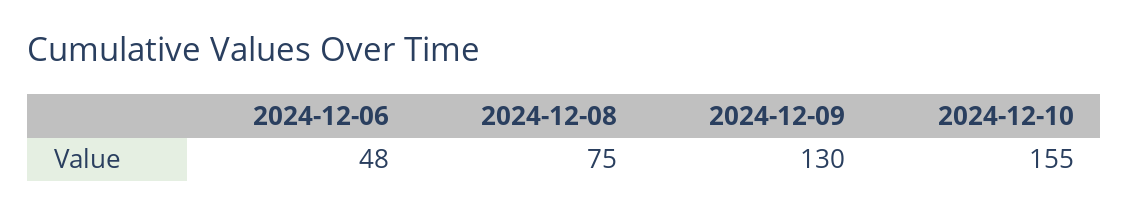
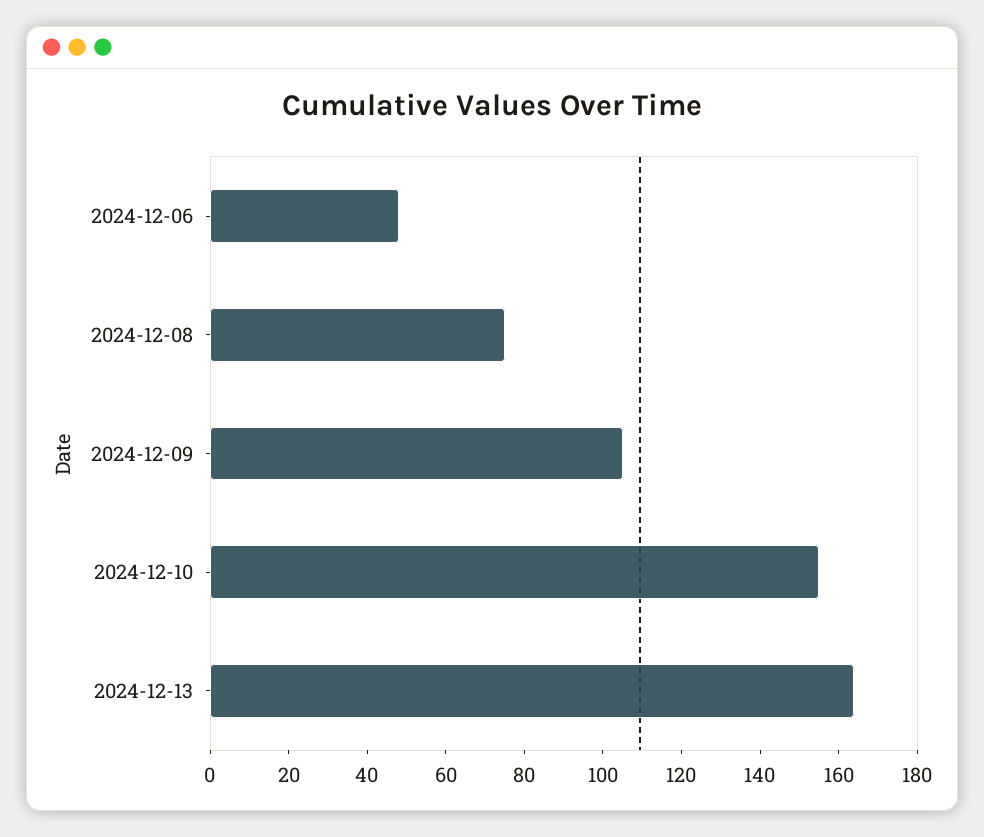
2024-12-09: 130 -> 105
2024-12-13: none -> 165

